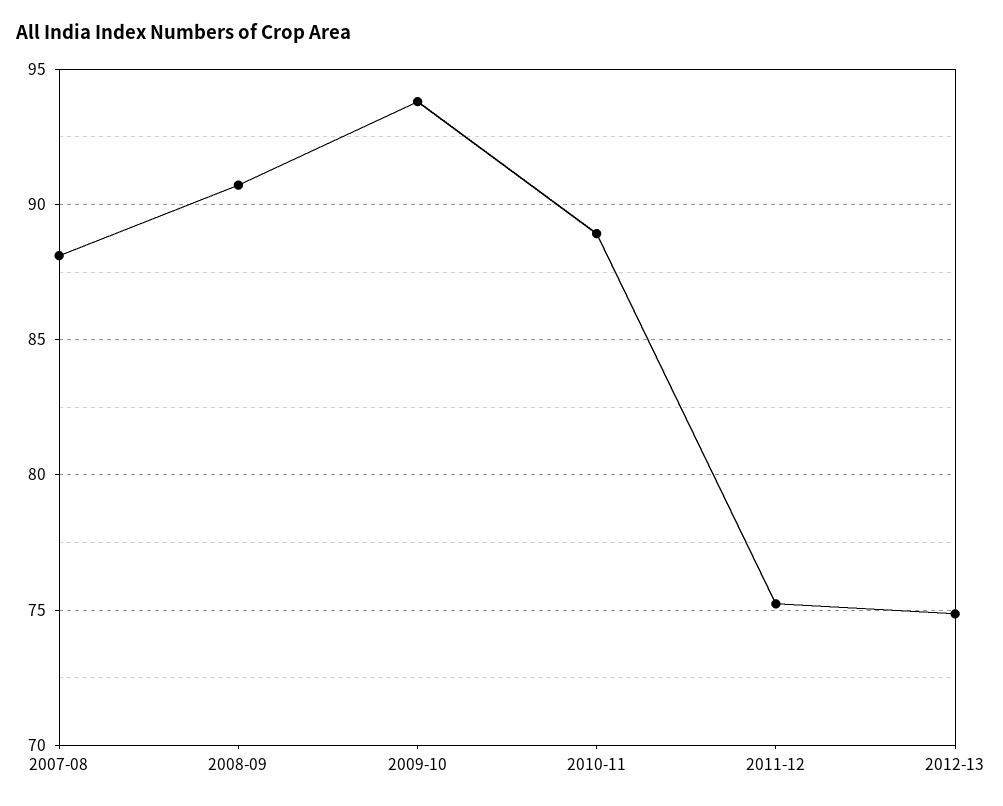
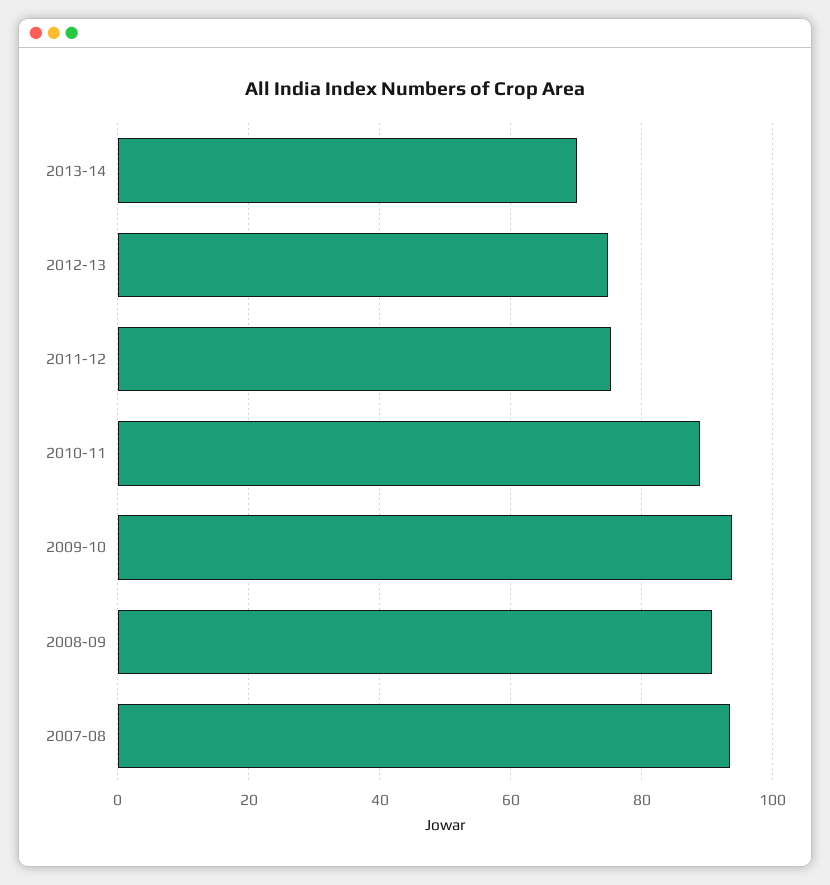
2007-08: 88 -> 94
2013-14: none -> 70

